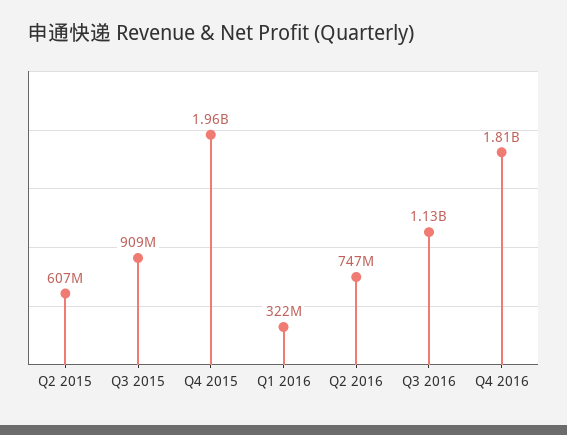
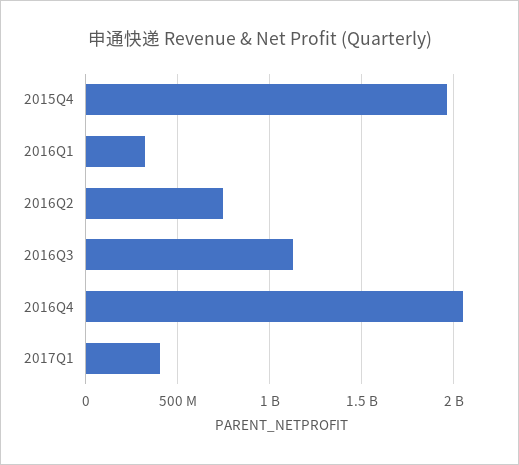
Q2 2015: 607000000 -> none
Q3 2015: 909000000 -> none
Q4 2016: 1810000000 -> 2050000000
2017Q1: none -> 400000000

